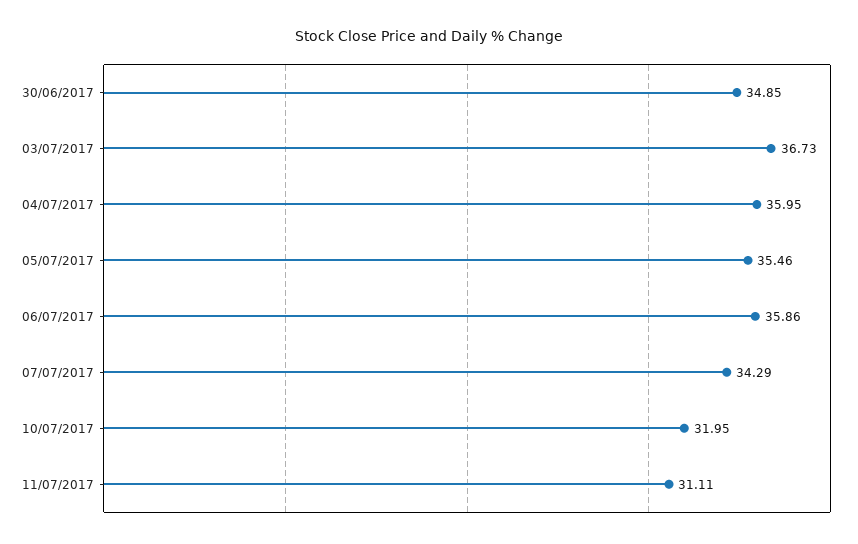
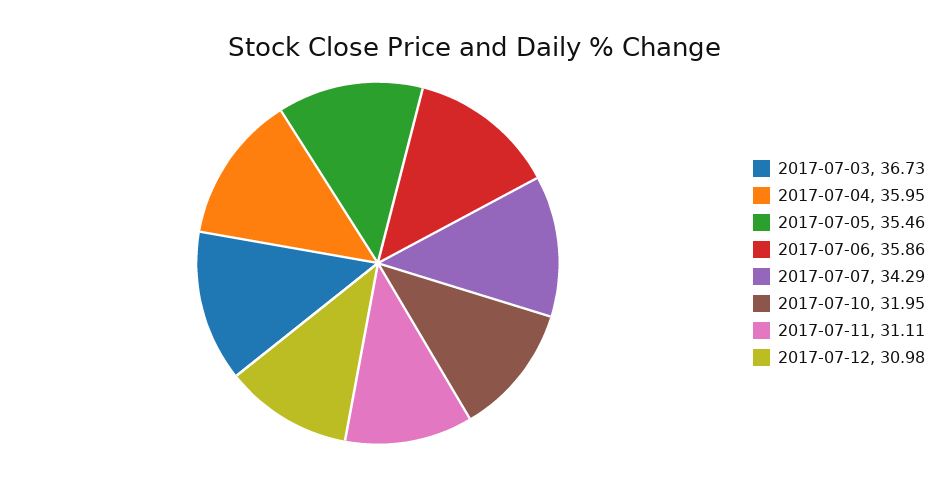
30/06/2017: 34.85 -> none
2017-07-12: none -> 30.98

